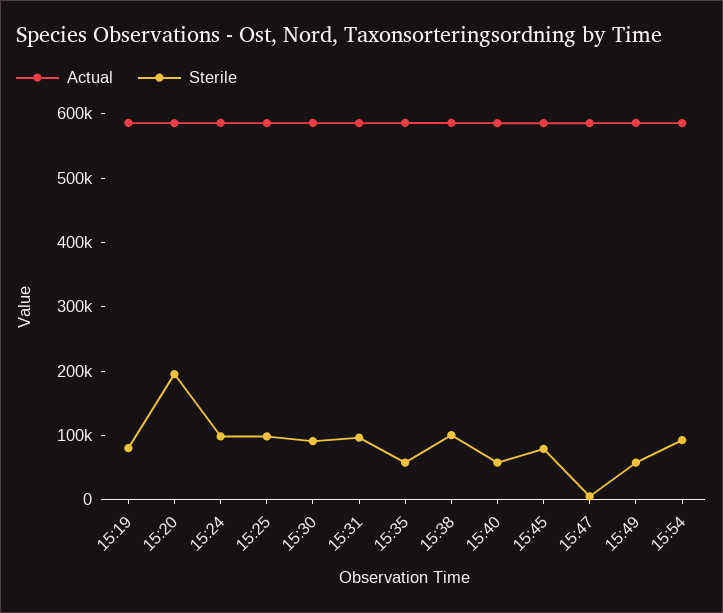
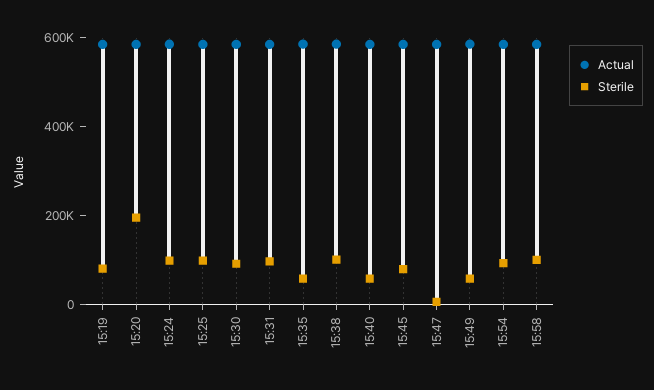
Actual, 15:58: none -> 600000
Sterile, 15:58: none -> 100000

